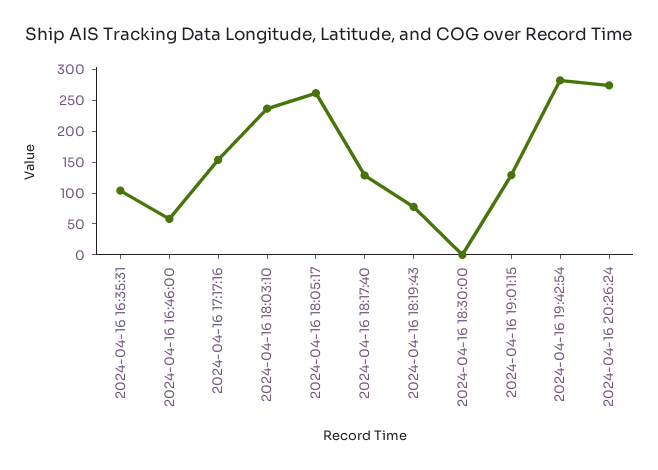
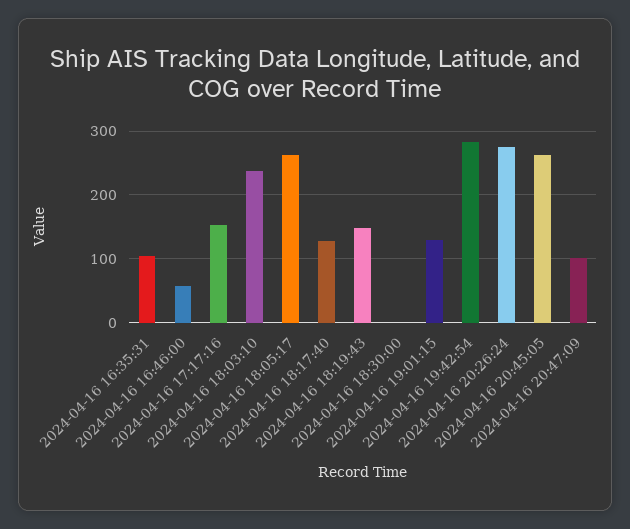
2024-04-16 18:19:43: 75 -> 150
2024-04-16 20:45:05: none -> 260
2024-04-16 20:47:09: none -> 100

